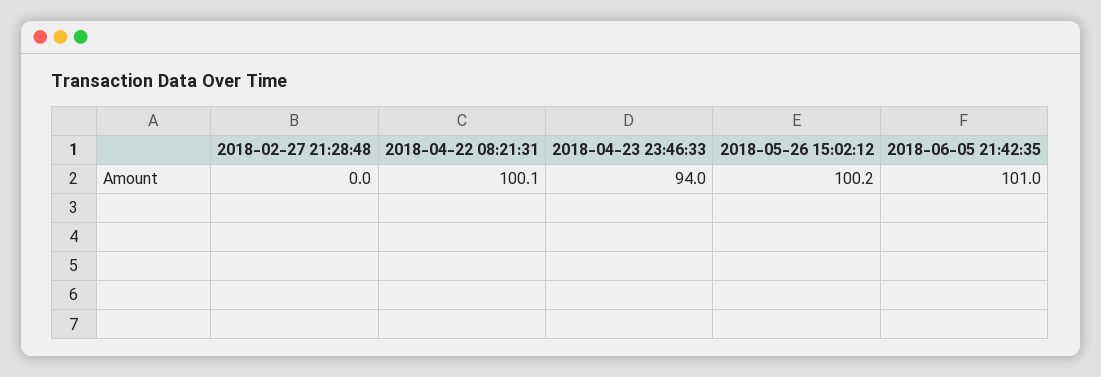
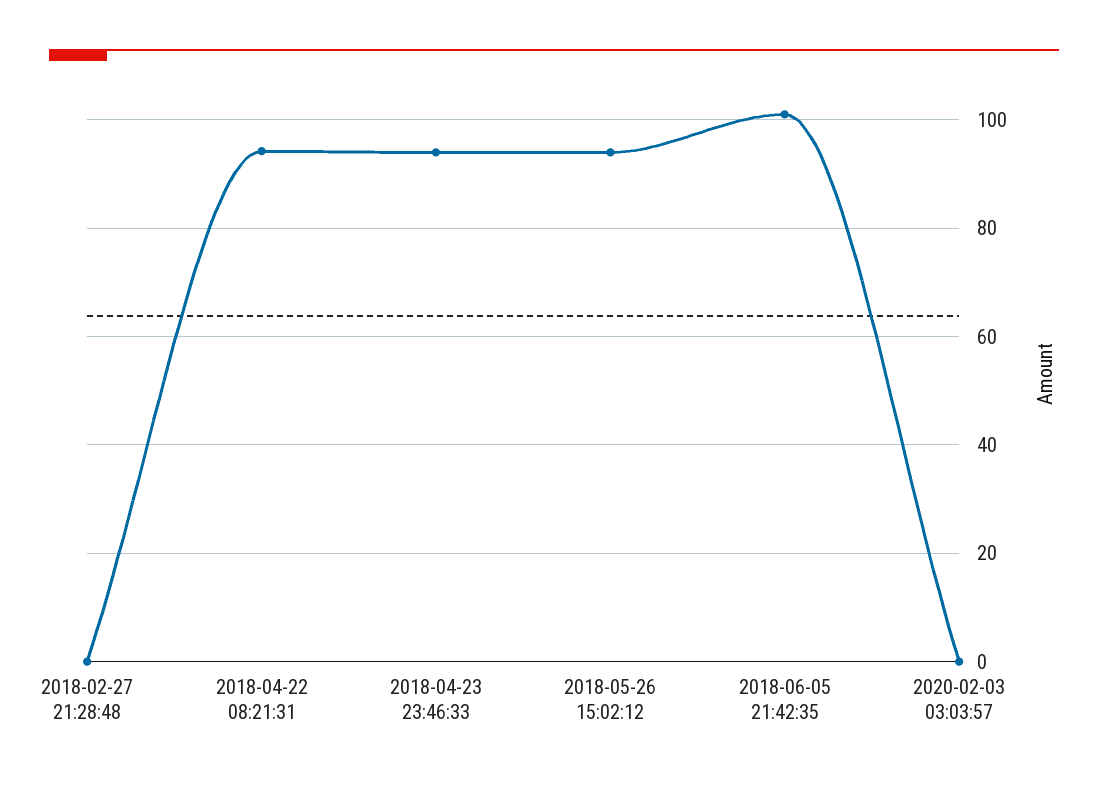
2018-04-22 08:21:31: 100.1 -> 94
2018-05-26 15:02:12: 100.2 -> 94
2020-02-03 03:03:57: none -> 0

